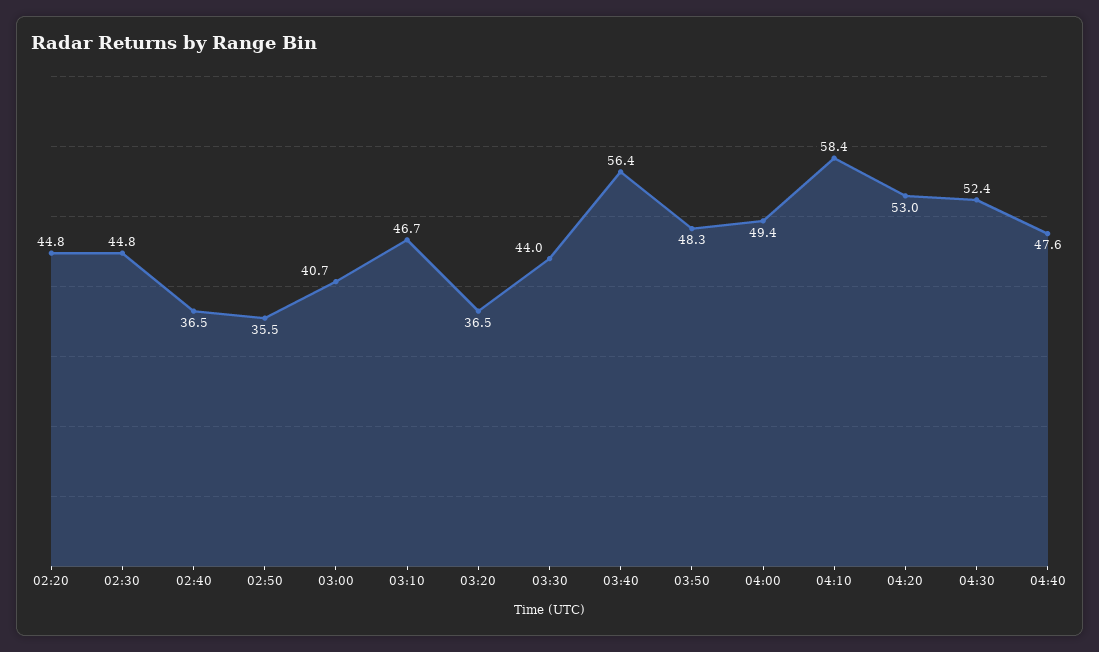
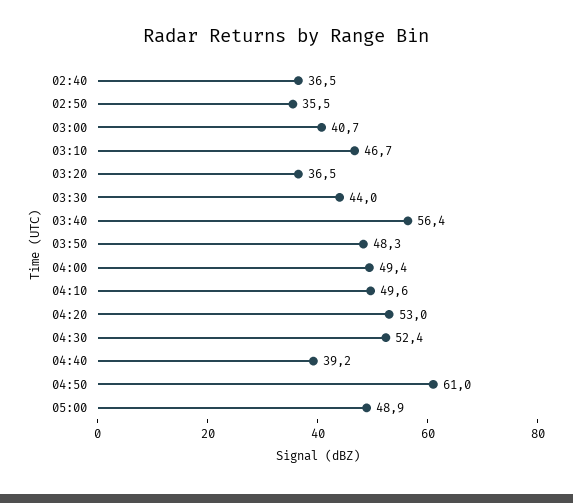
02:20: 44.8 -> none
02:30: 44.8 -> none
04:10: 58.4 -> 49.6
04:40: 47.6 -> 39.2
04:50: none -> 61
05:00: none -> 48.9

